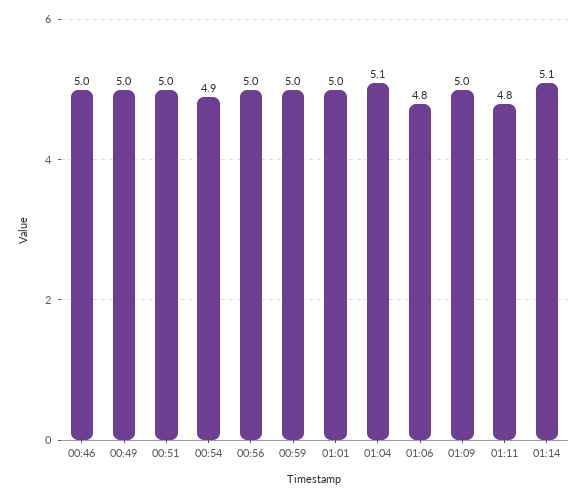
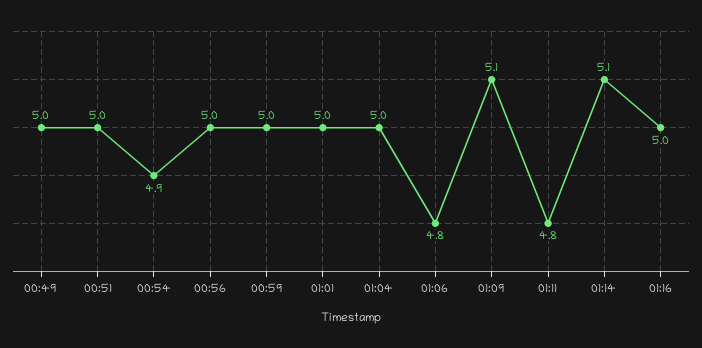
00:46: 5 -> none
01:04: 5.1 -> 5
01:09: 5 -> 5.1
01:16: none -> 5

